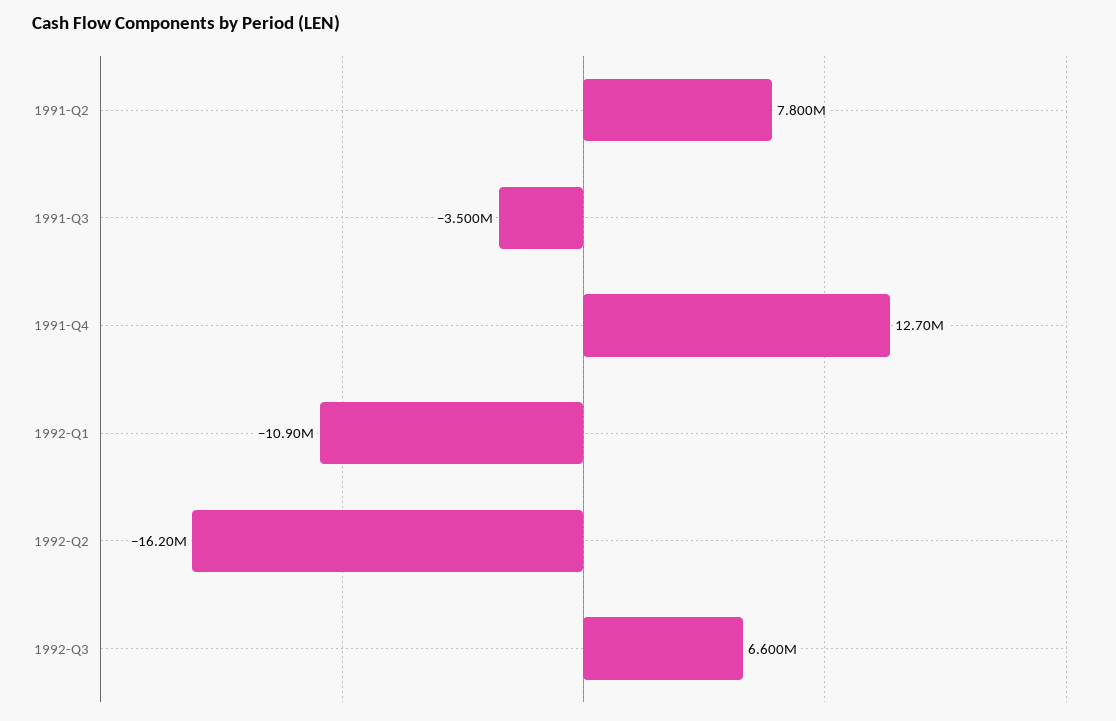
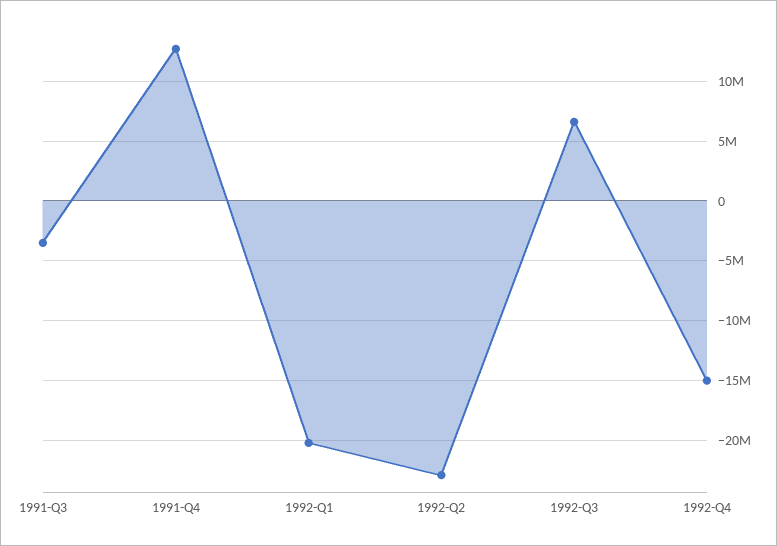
1991-Q2: 7800000 -> none
1992-Q1: -10900000 -> -20000000
1992-Q2: -16200000 -> -23000000
1992-Q4: none -> -15000000

